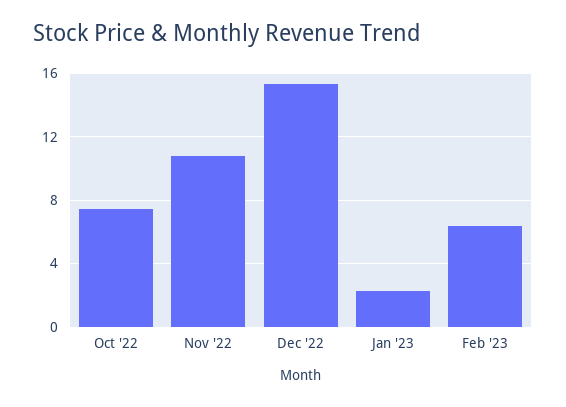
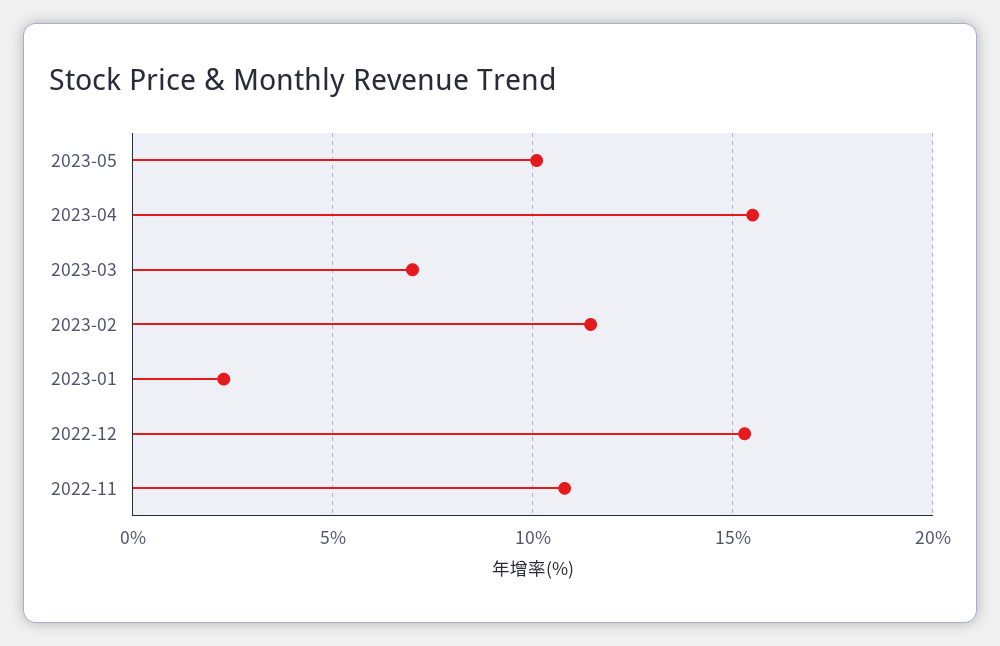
Oct '22: 7.5 -> none
Feb '23: 6.5 -> 11.5
2023-05: none -> 10
2023-04: none -> 15.5
2023-03: none -> 7

